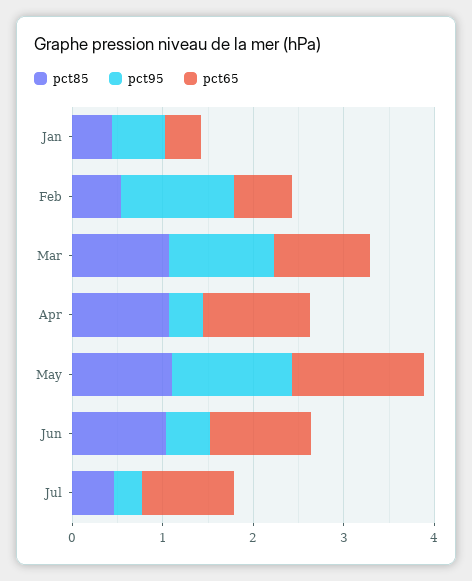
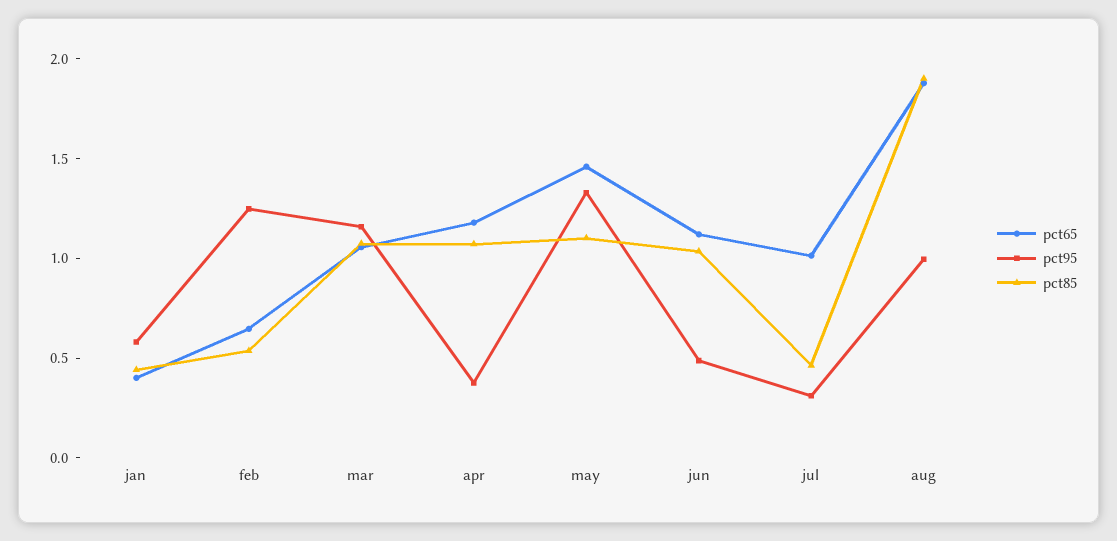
pct65, aug: none -> 1.9
pct95, aug: none -> 1
pct85, aug: none -> 1.9

